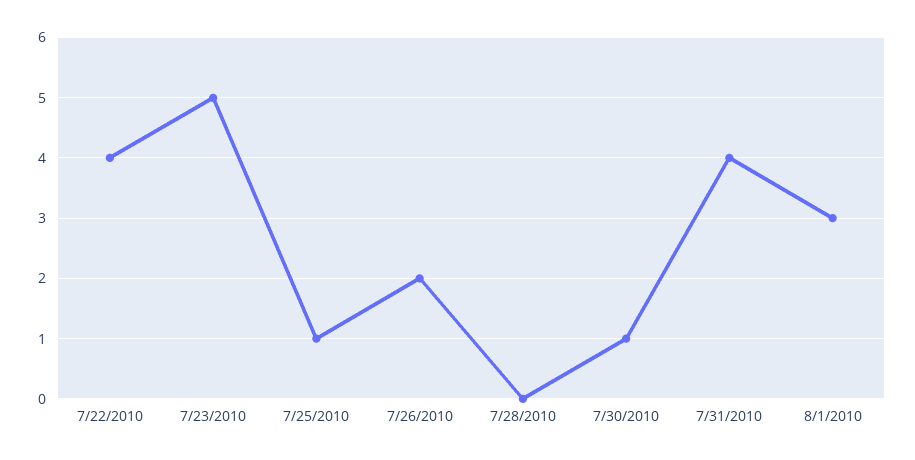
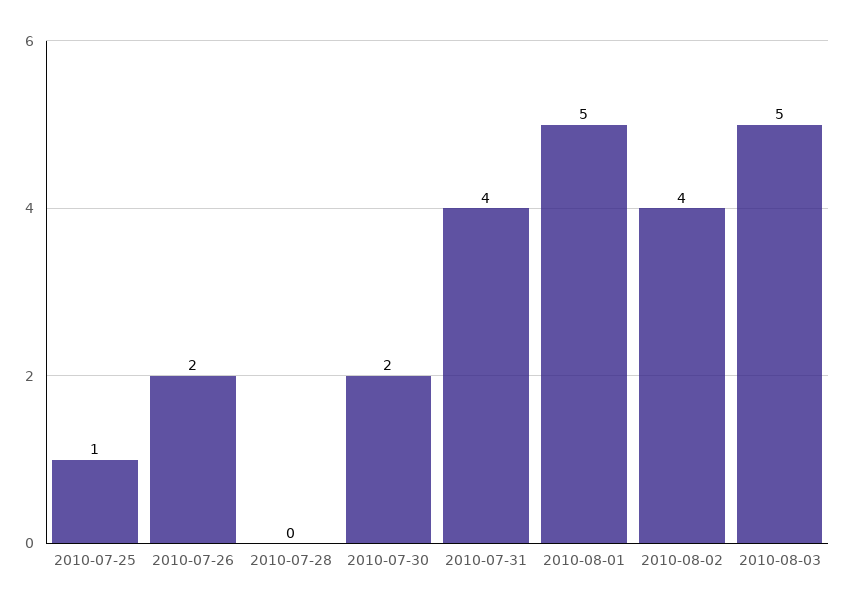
7/22/2010: 4 -> none
7/23/2010: 5 -> none
7/30/2010: 1 -> 2
8/1/2010: 3 -> 5
2010-08-02: none -> 4
2010-08-03: none -> 5

